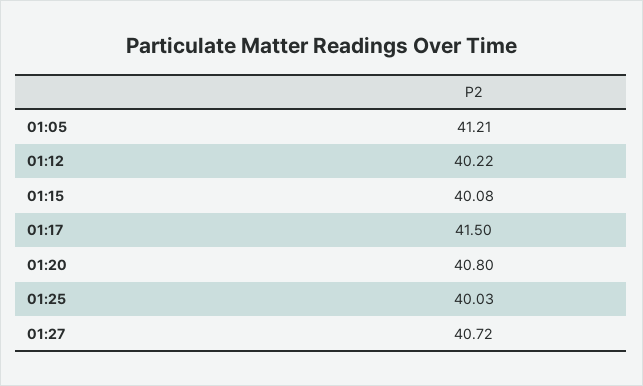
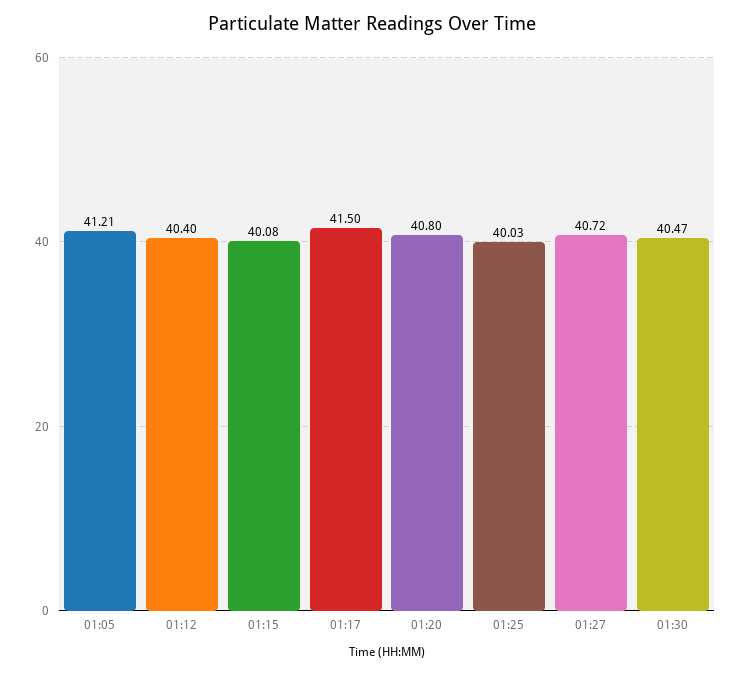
01:12: 40.22 -> 40.4
01:30: none -> 40.47

